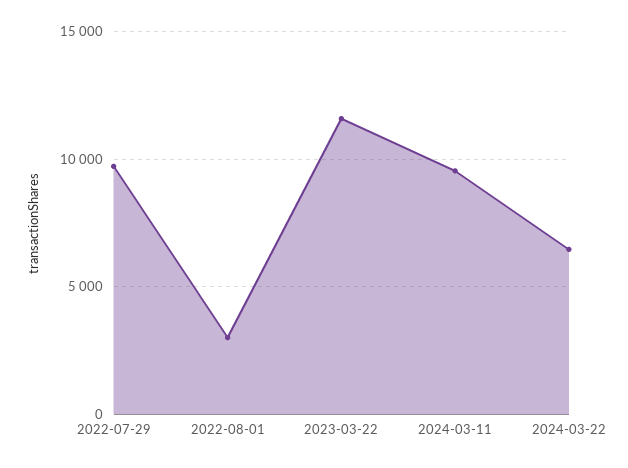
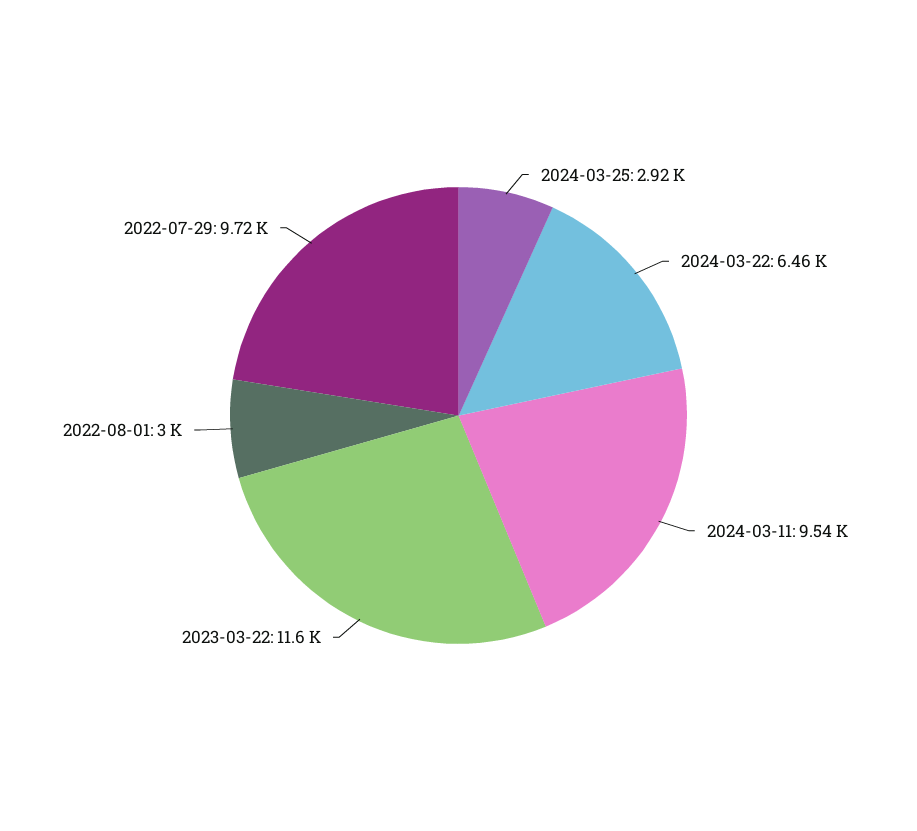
2024-03-25: none -> 2920

